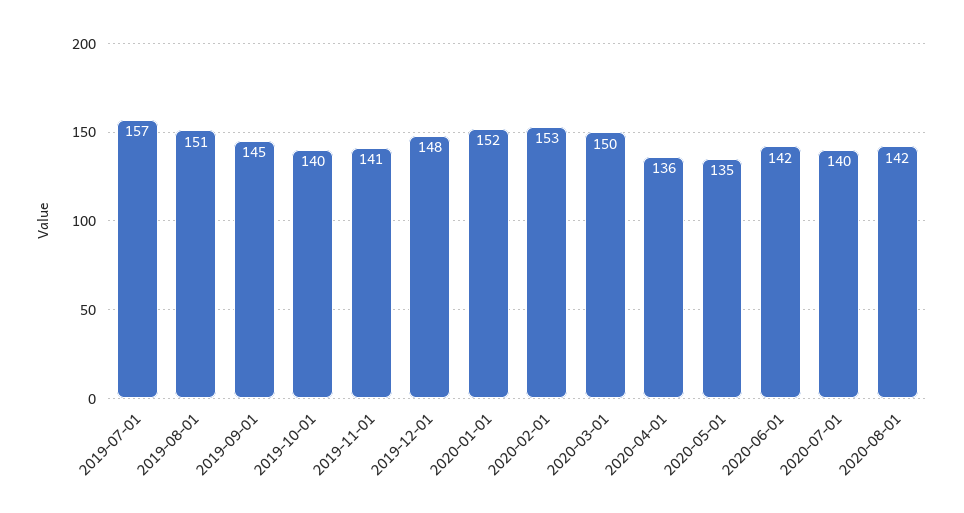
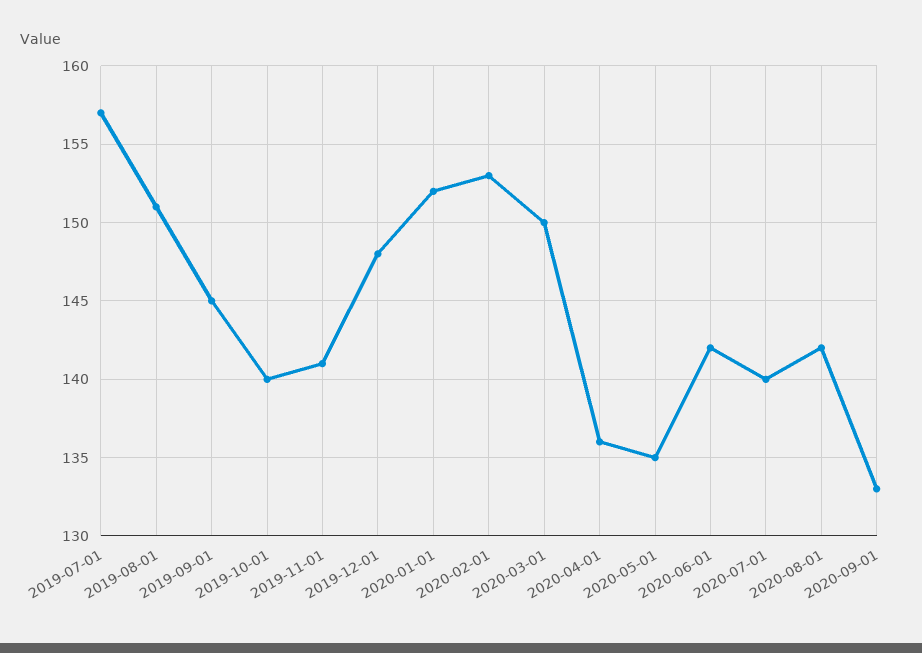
2020-09-01: none -> 133

